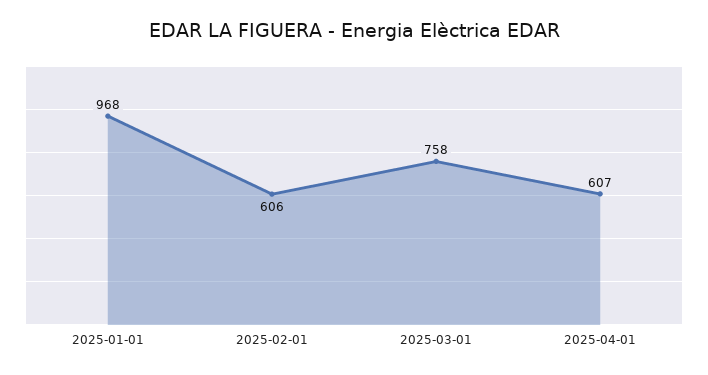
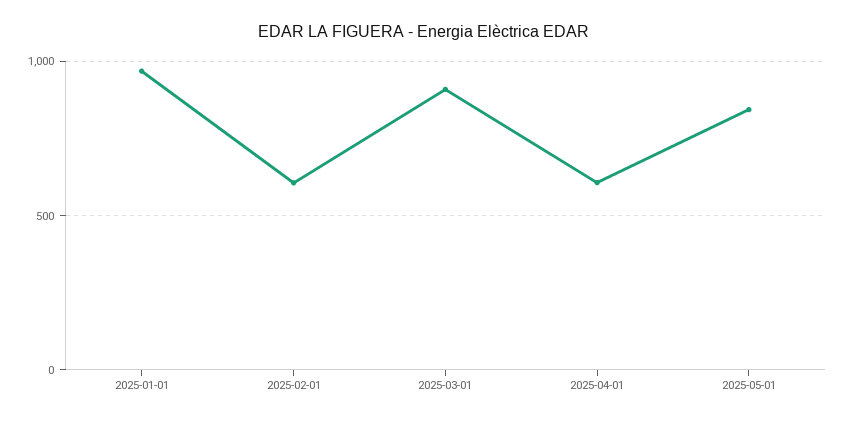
2025-03-01: 758 -> 900
2025-05-01: none -> 850

